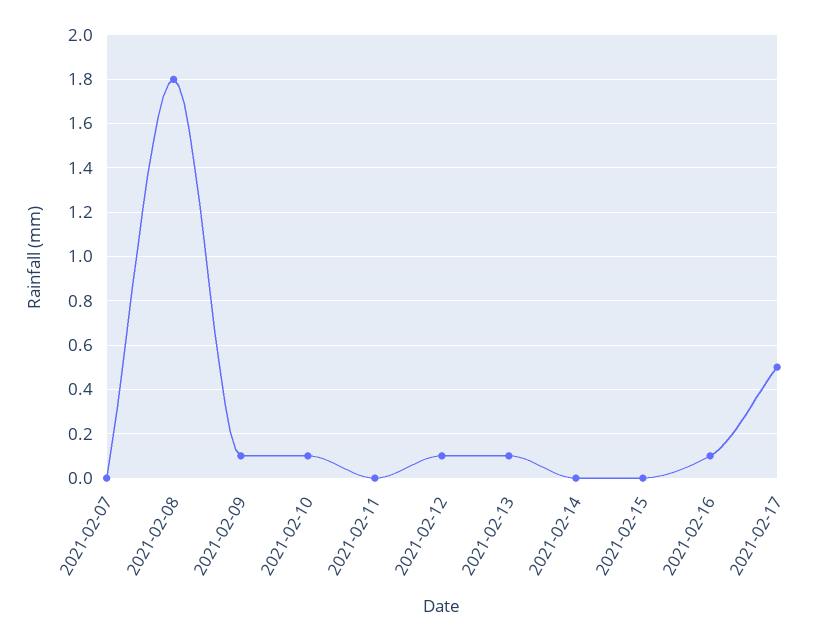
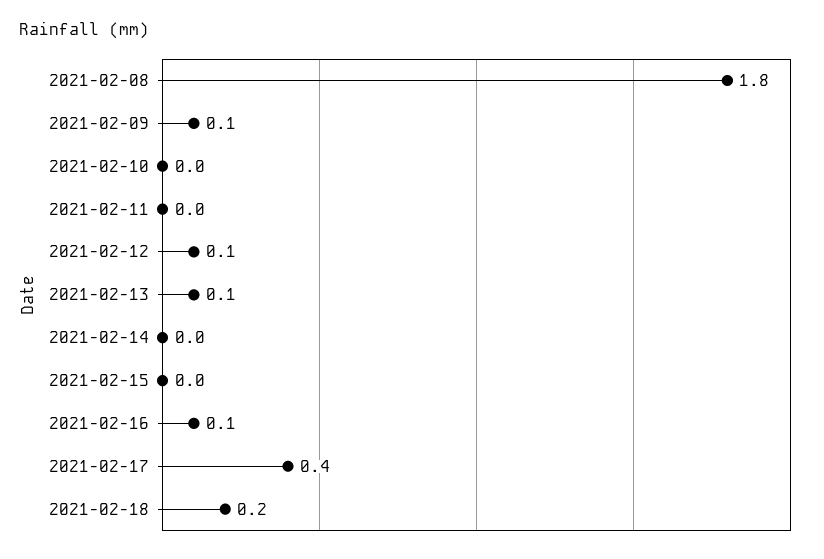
2021-02-07: 0 -> none
2021-02-10: 0.1 -> 0
2021-02-17: 0.5 -> 0.4
2021-02-18: none -> 0.2

